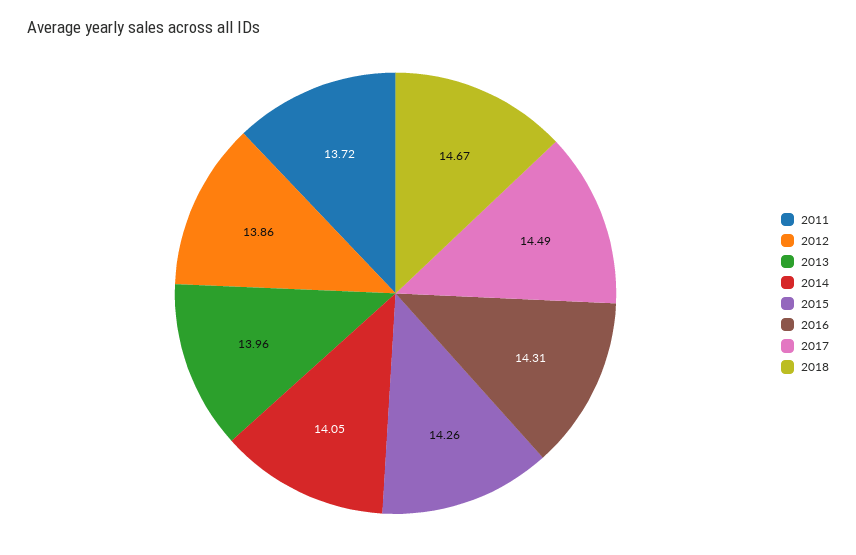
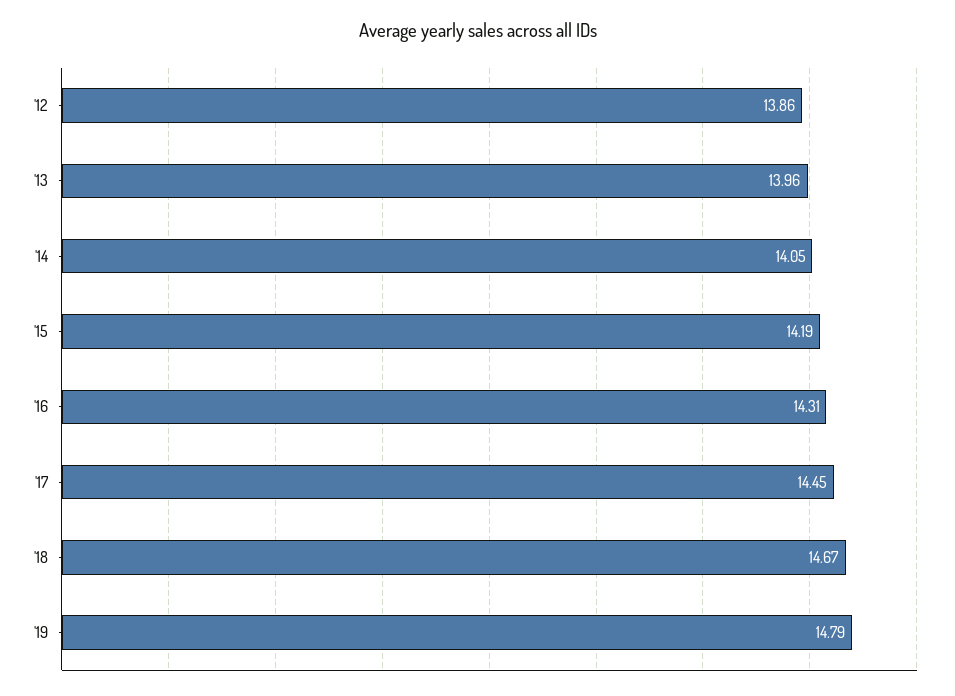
2011: 13.72 -> none
2015: 14.26 -> 14.19
2017: 14.49 -> 14.45
'19: none -> 14.79

